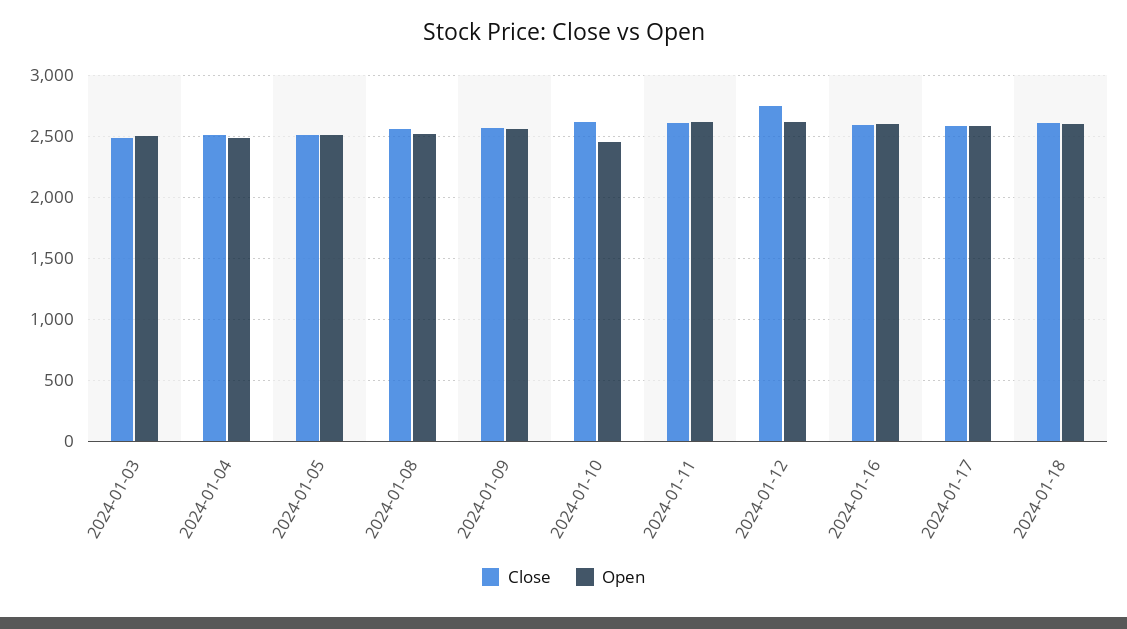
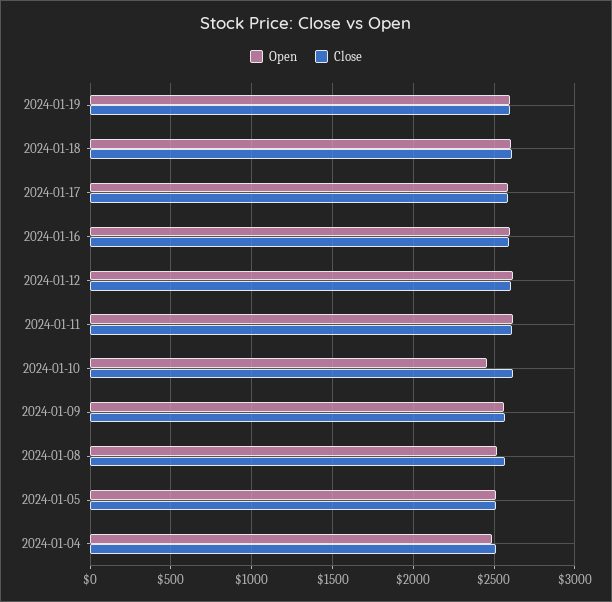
Close, 2024-01-03: 2500 -> none
Open, 2024-01-03: 2500 -> none
Close, 2024-01-12: 2750 -> 2600
Open, 2024-01-19: none -> 2600
Close, 2024-01-19: none -> 2600

